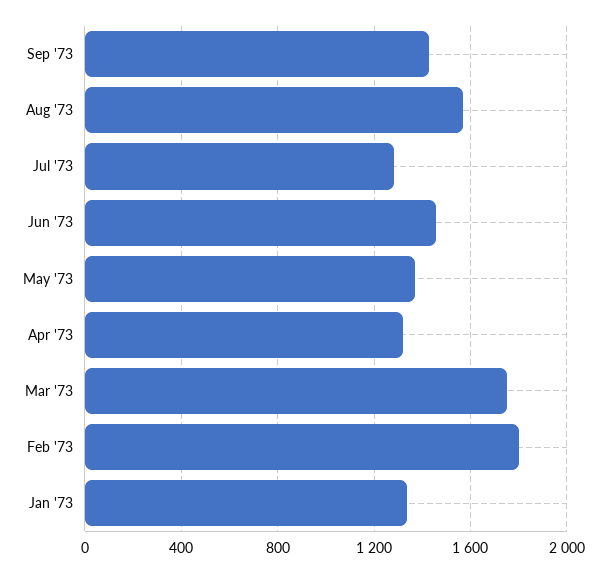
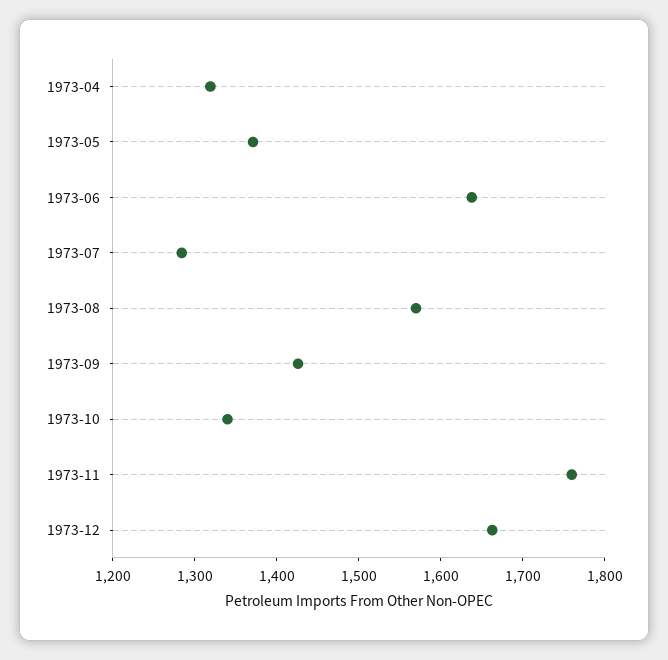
Jun '73: 1450 -> 1640
Mar '73: 1750 -> none
Feb '73: 1800 -> none
Jan '73: 1350 -> none
1973-10: none -> 1340
1973-11: none -> 1760
1973-12: none -> 1660

